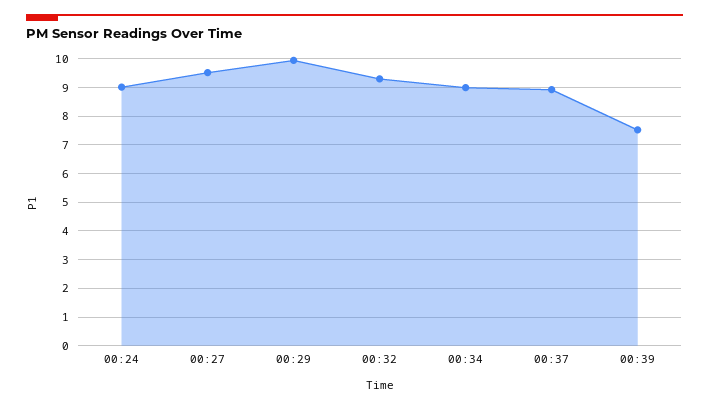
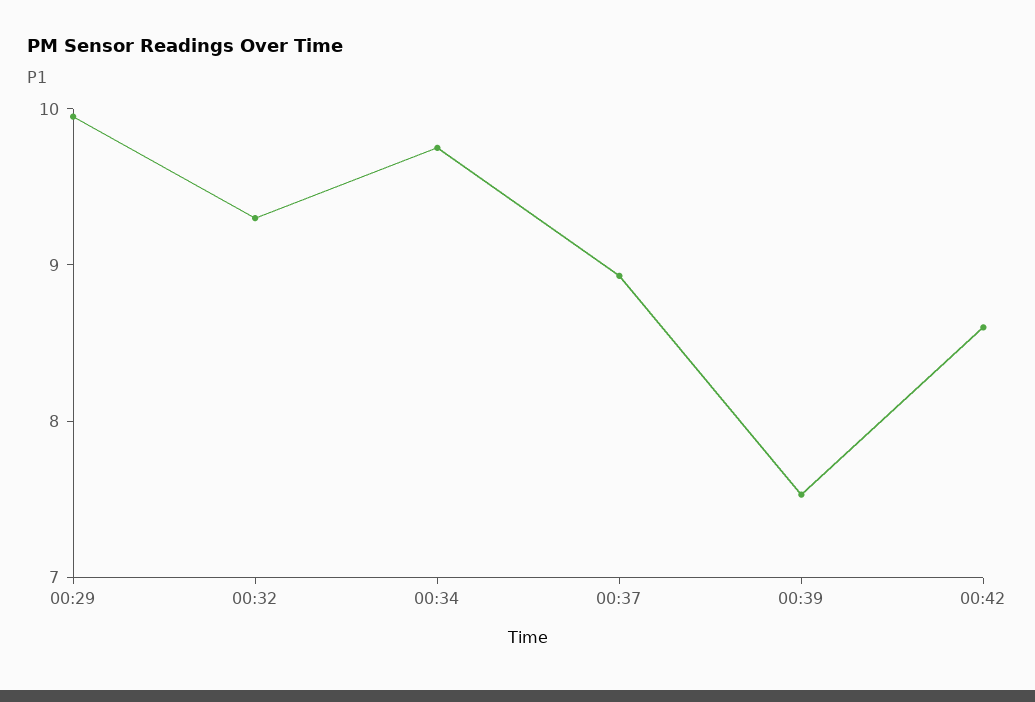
00:24: 9 -> none
00:27: 9.5 -> none
00:34: 9 -> 9.8
00:42: none -> 8.6

